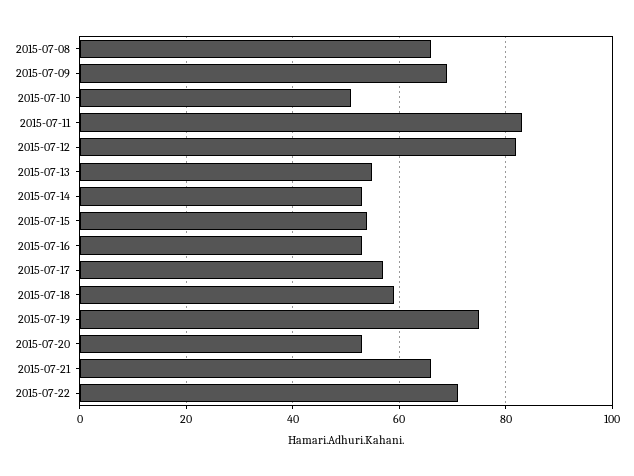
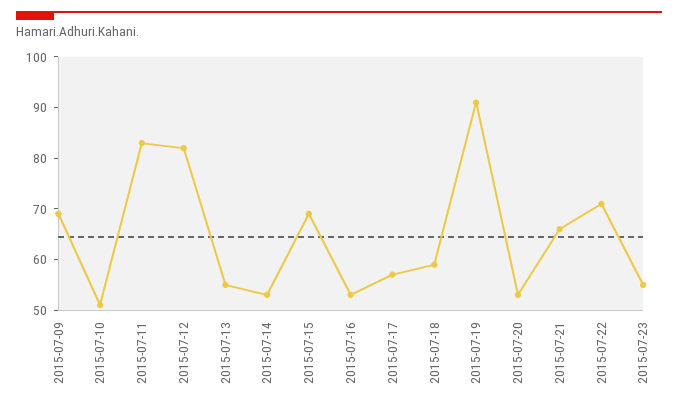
2015-07-08: 65 -> none
2015-07-15: 55 -> 70
2015-07-19: 75 -> 90
2015-07-23: none -> 55

